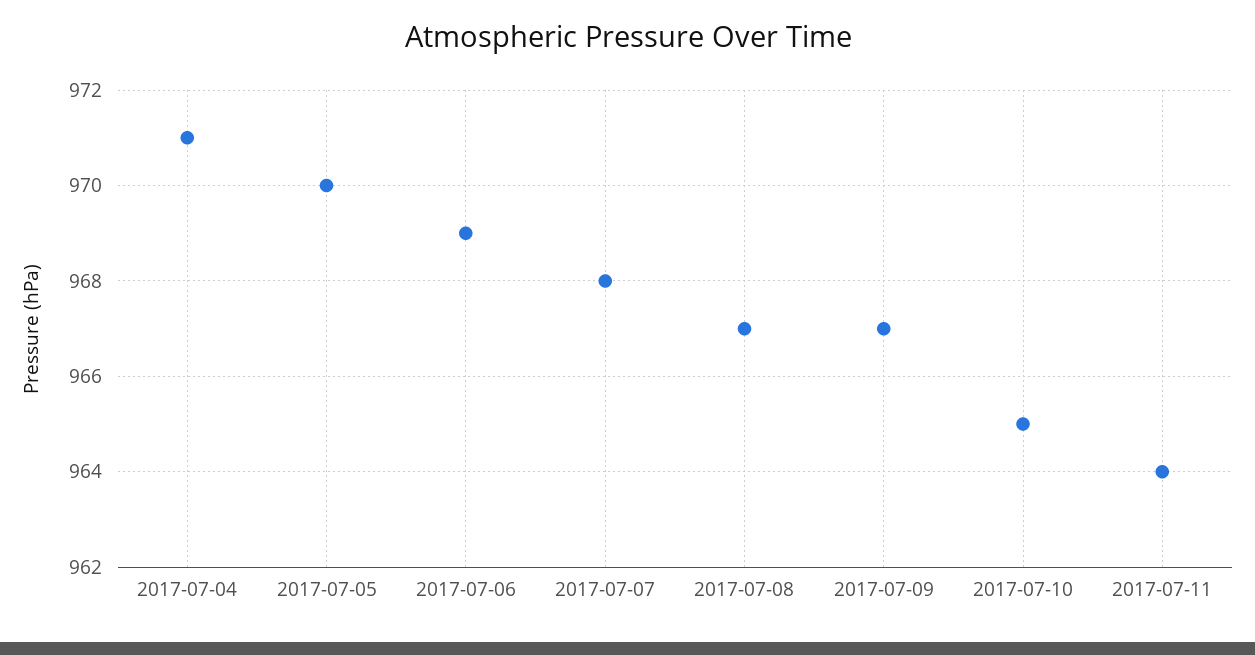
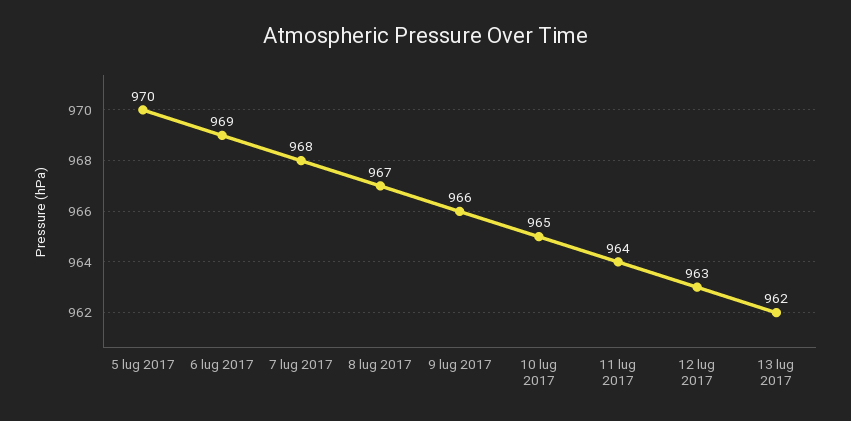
2017-07-04: 971 -> none
2017-07-09: 967 -> 966
12 lug 2017: none -> 963
13 lug 2017: none -> 962

